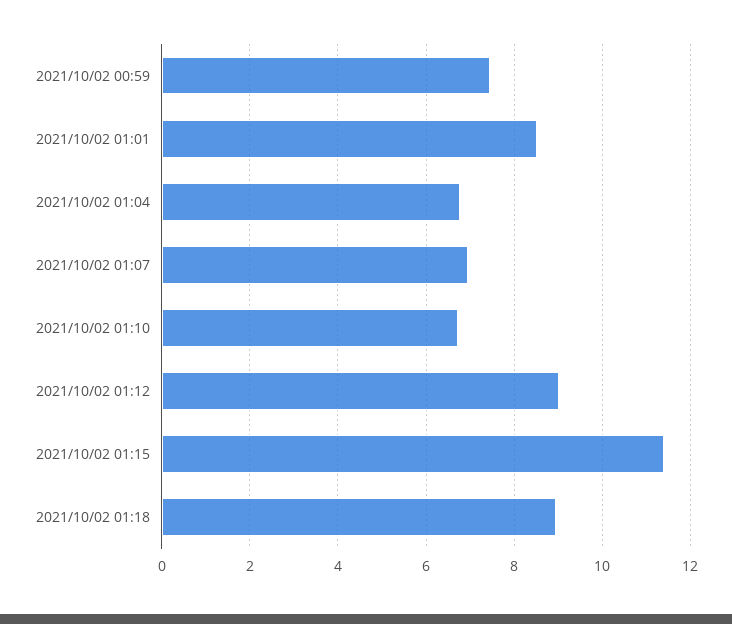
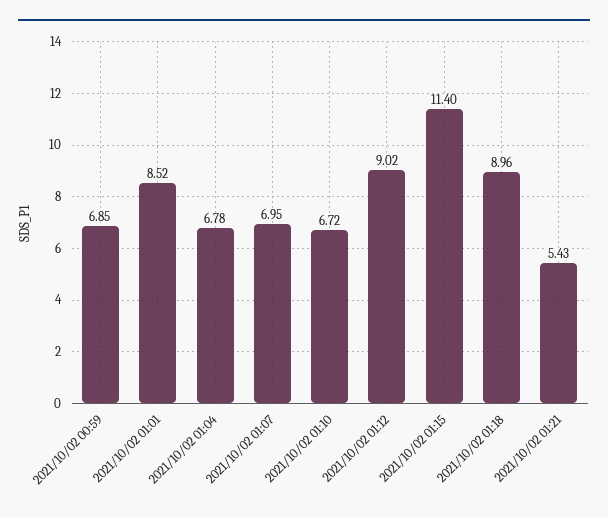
2021/10/02 00:59: 7.4 -> 6.85
2021/10/02 01:21: none -> 5.43

